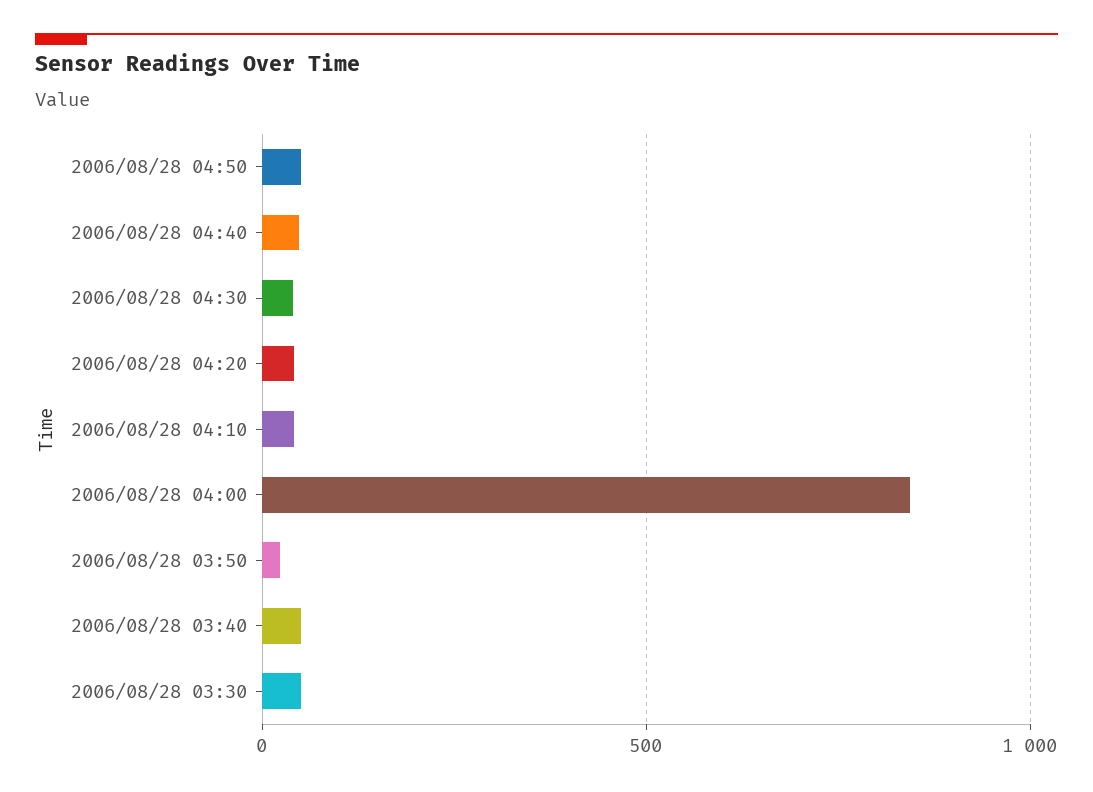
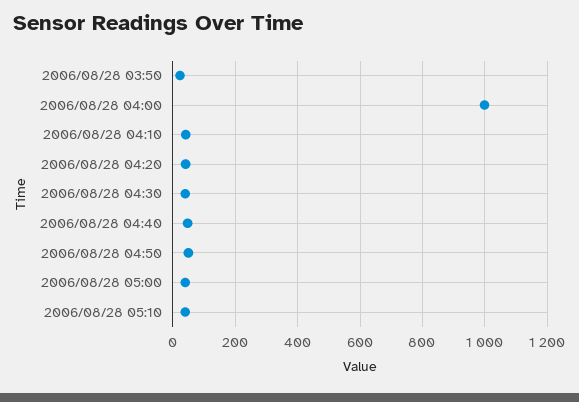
2006/08/28 04:00: 850 -> 1000
2006/08/28 03:40: 50 -> none
2006/08/28 03:30: 50 -> none
2006/08/28 05:00: none -> 40
2006/08/28 05:10: none -> 40

